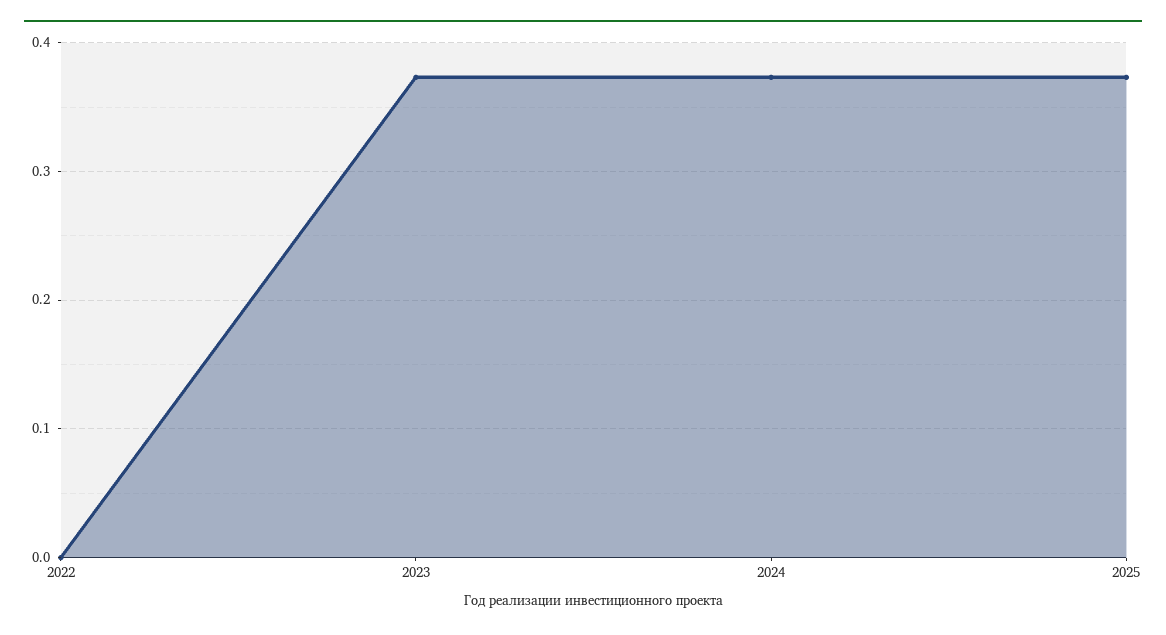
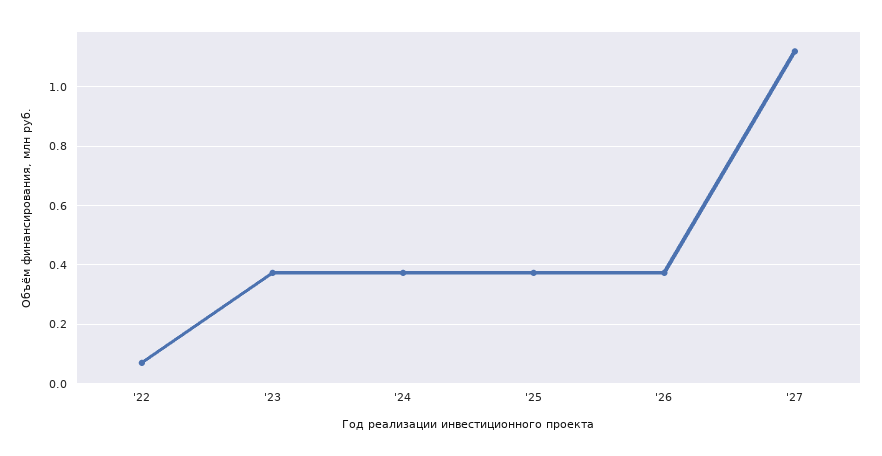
2022: 0 -> 0.075
'26: none -> 0.375
'27: none -> 1.125

